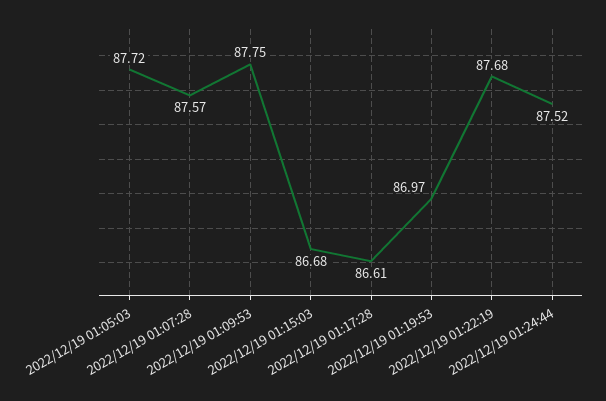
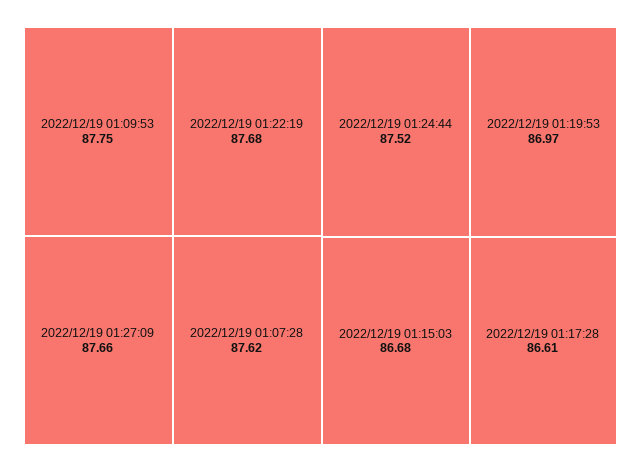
2022/12/19 01:05:03: 87.72 -> none
2022/12/19 01:07:28: 87.57 -> 87.62
2022/12/19 01:27:09: none -> 87.66

